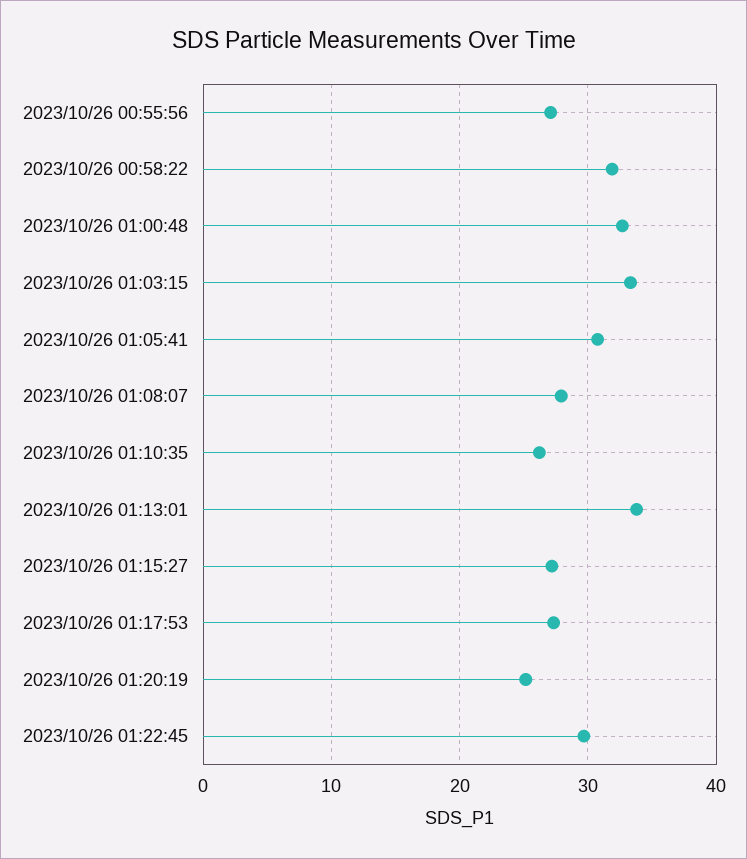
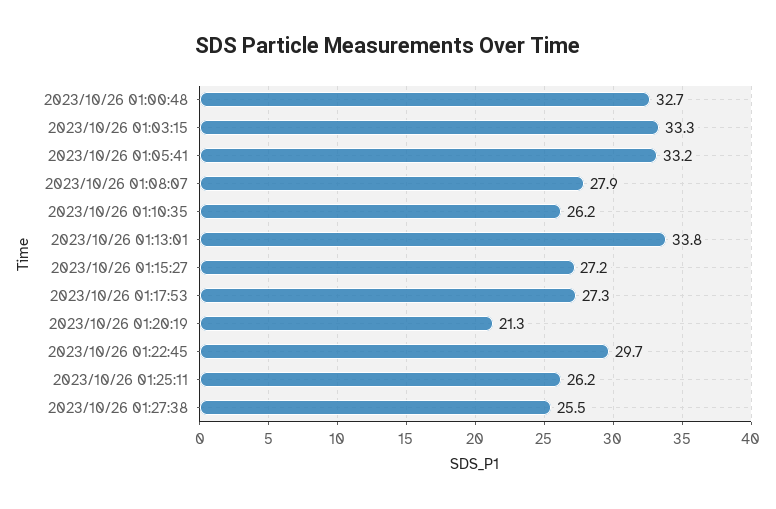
2023/10/26 00:55:56: 27 -> none
2023/10/26 00:58:22: 32 -> none
2023/10/26 01:05:41: 31 -> 33.2
2023/10/26 01:20:19: 25 -> 21.3
2023/10/26 01:25:11: none -> 26.2
2023/10/26 01:27:38: none -> 25.5

